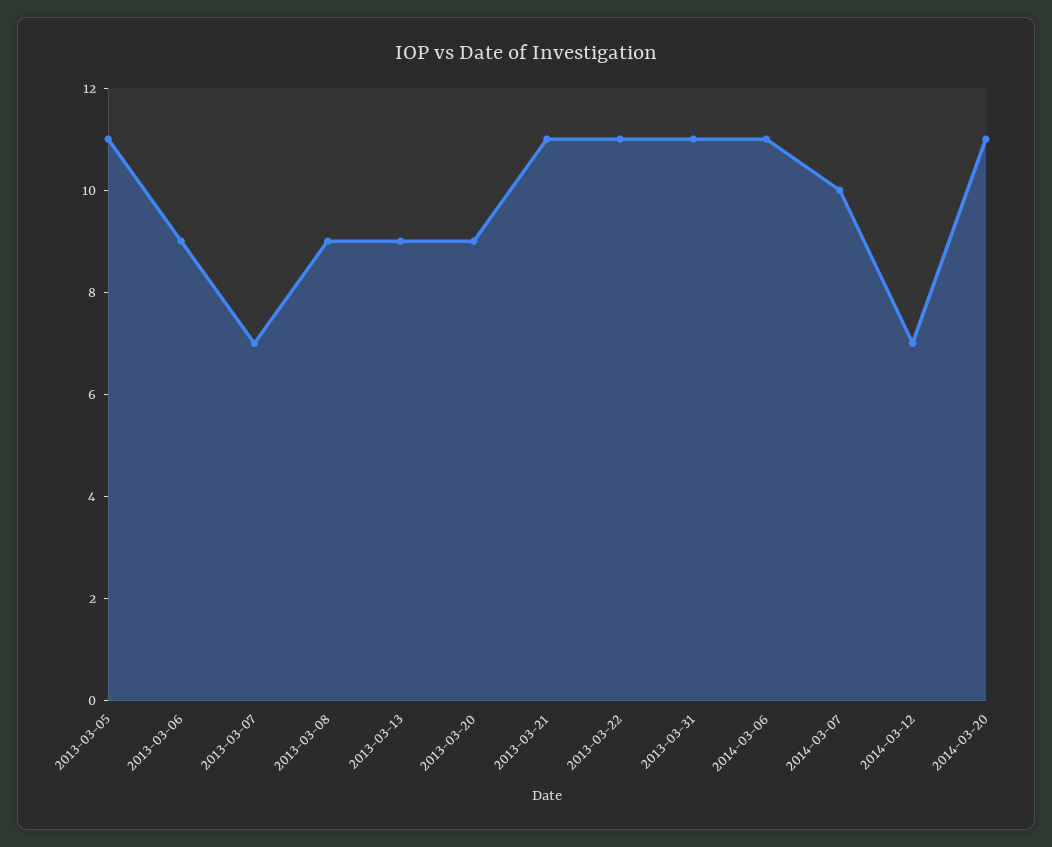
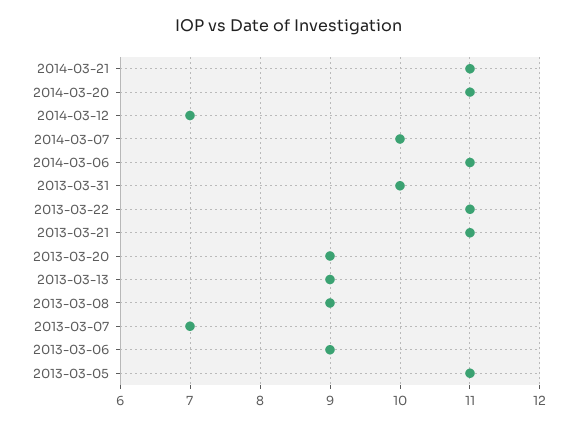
2013-03-31: 11 -> 10
2014-03-21: none -> 11

